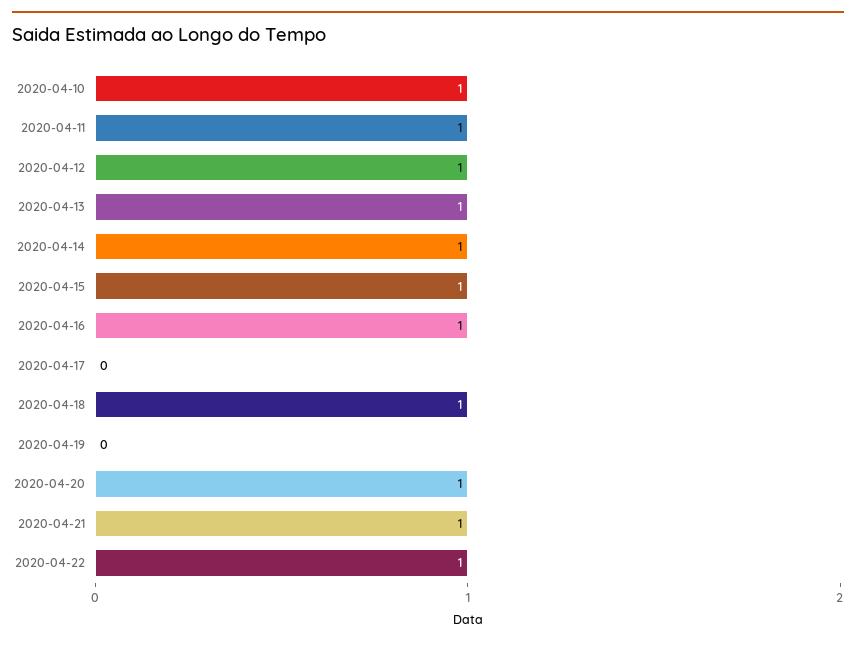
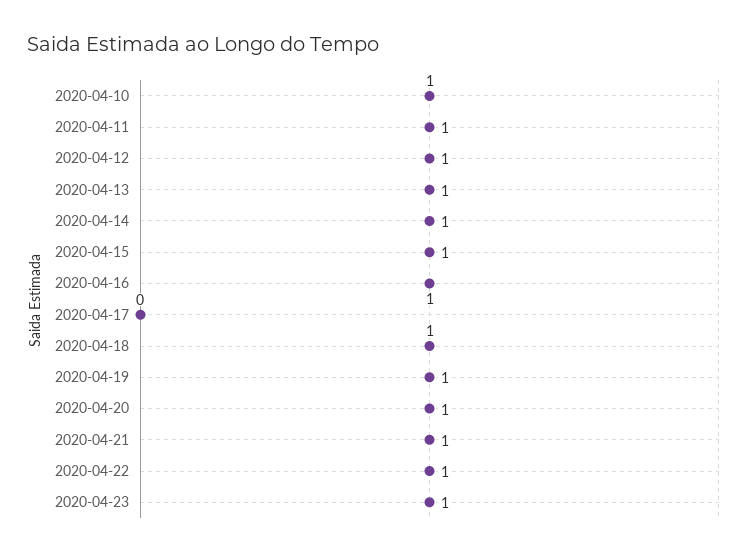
2020-04-19: 0 -> 1
2020-04-23: none -> 1

